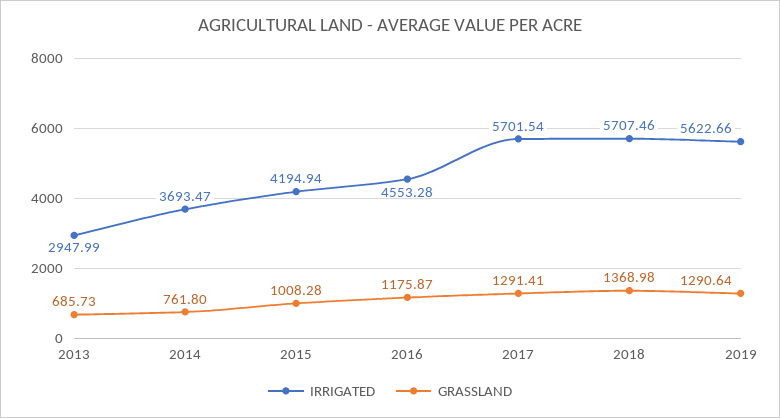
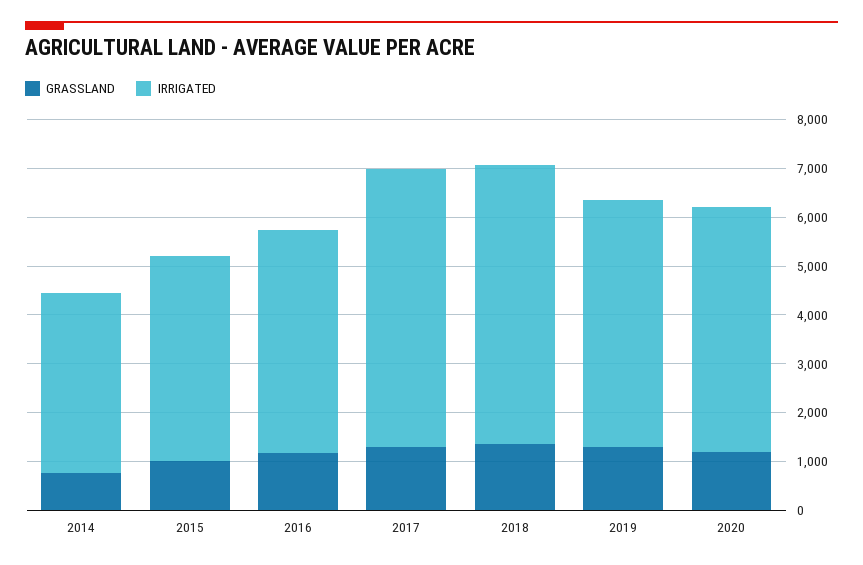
IRRIGATED, 2013: 2947.99 -> none
GRASSLAND, 2013: 685.73 -> none
IRRIGATED, 2019: 5622.66 -> 5000
GRASSLAND, 2020: none -> 1200
IRRIGATED, 2020: none -> 5000

